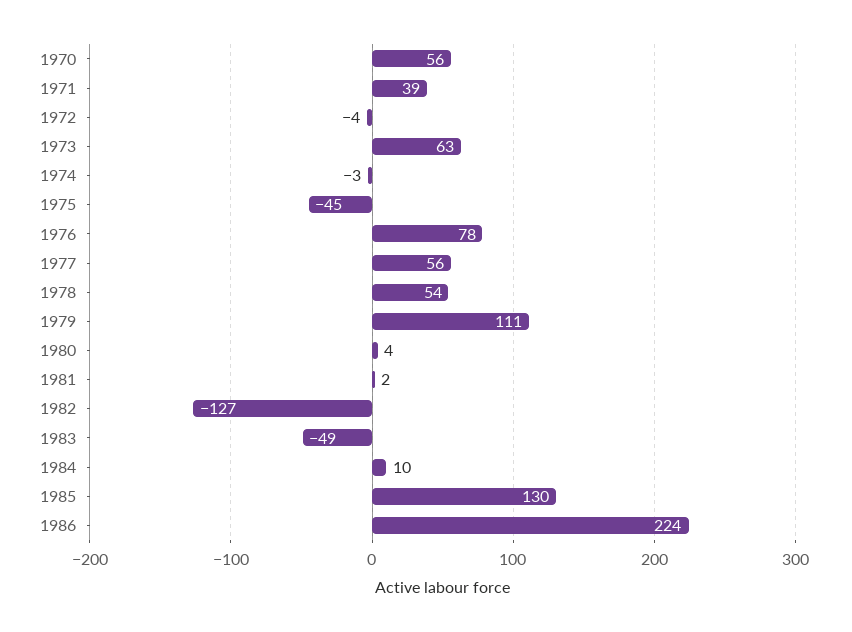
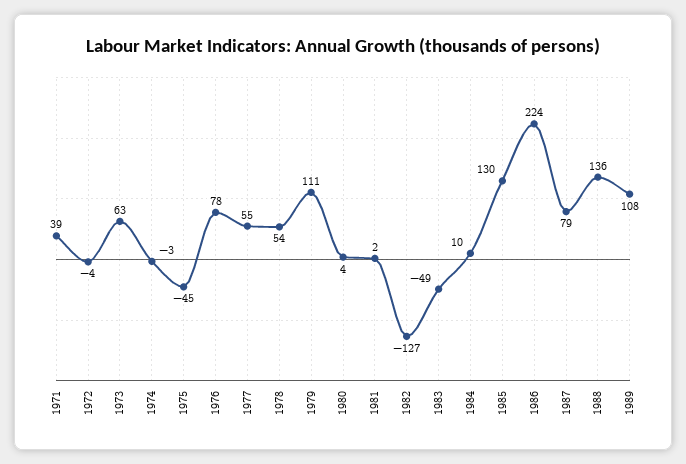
1970: 56 -> none
1977: 56 -> 55
1987: none -> 79
1988: none -> 136
1989: none -> 108

